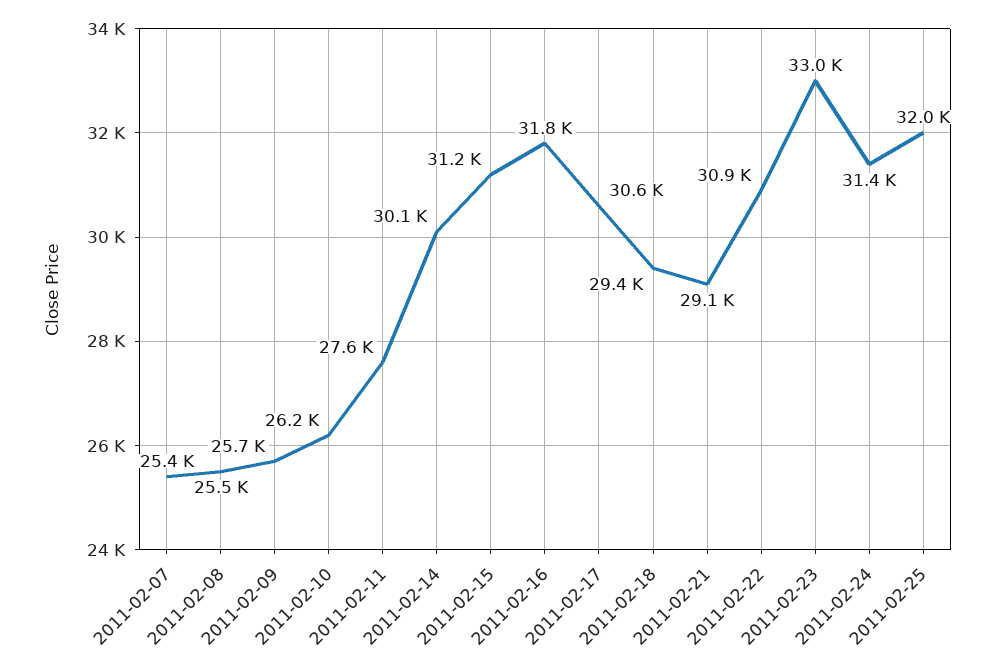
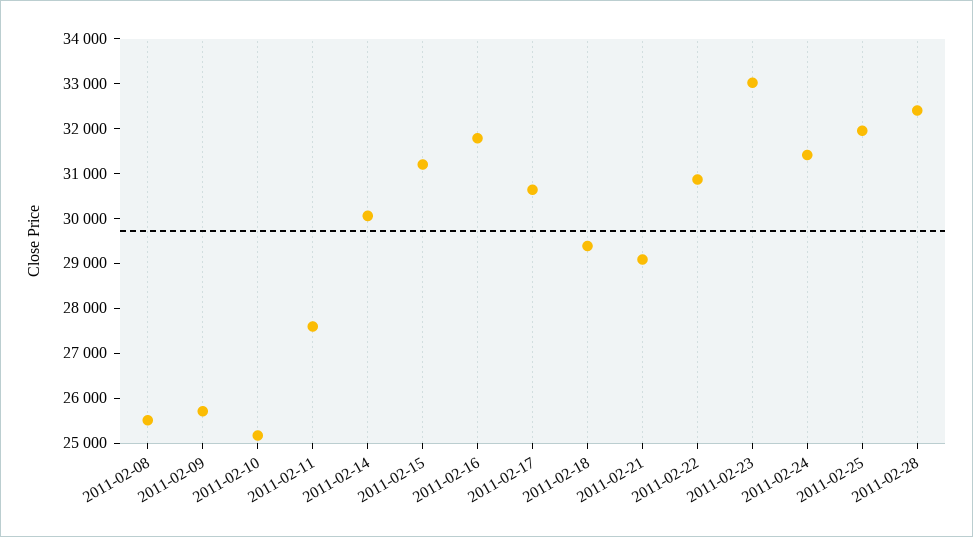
2011-02-07: 25400 -> none
2011-02-10: 26200 -> 25200
2011-02-28: none -> 32400

